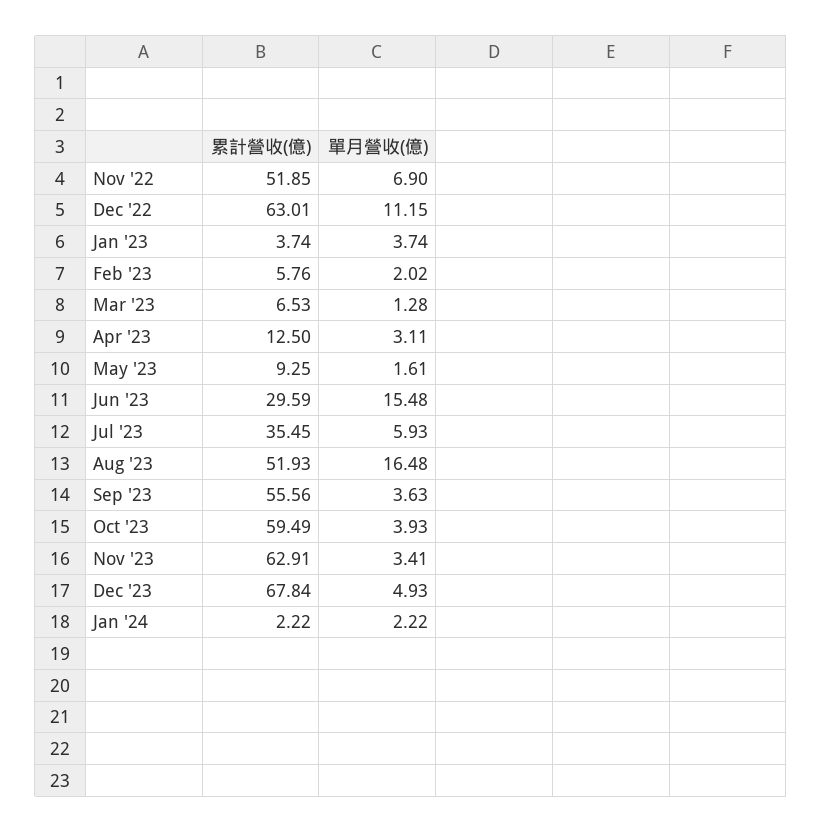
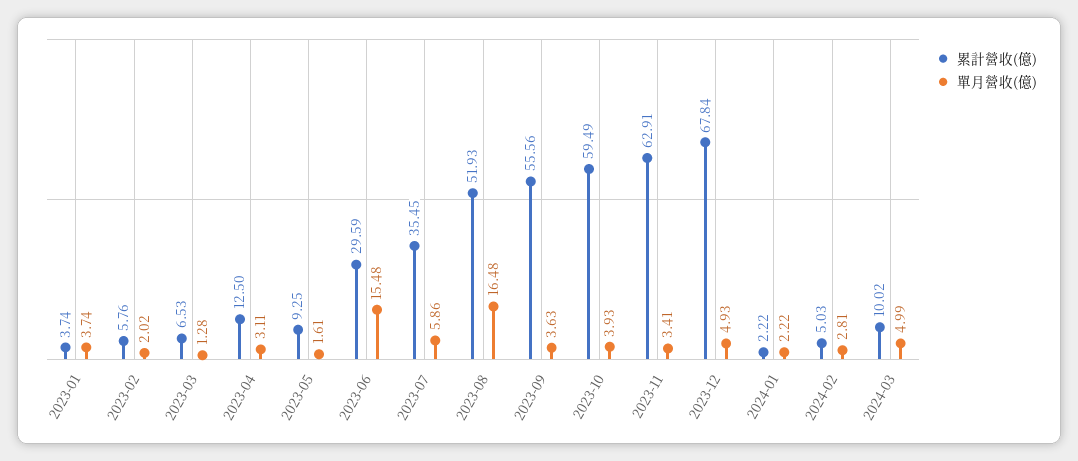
累計營收(億), Nov '22: 51.85 -> none
單月營收(億), Nov '22: 6.9 -> none
累計營收(億), Dec '22: 63.01 -> none
單月營收(億), Dec '22: 11.15 -> none
單月營收(億), Jul '23: 5.93 -> 5.86
累計營收(億), 2024-02: none -> 5.03
單月營收(億), 2024-02: none -> 2.81
累計營收(億), 2024-03: none -> 10.02
單月營收(億), 2024-03: none -> 4.99

